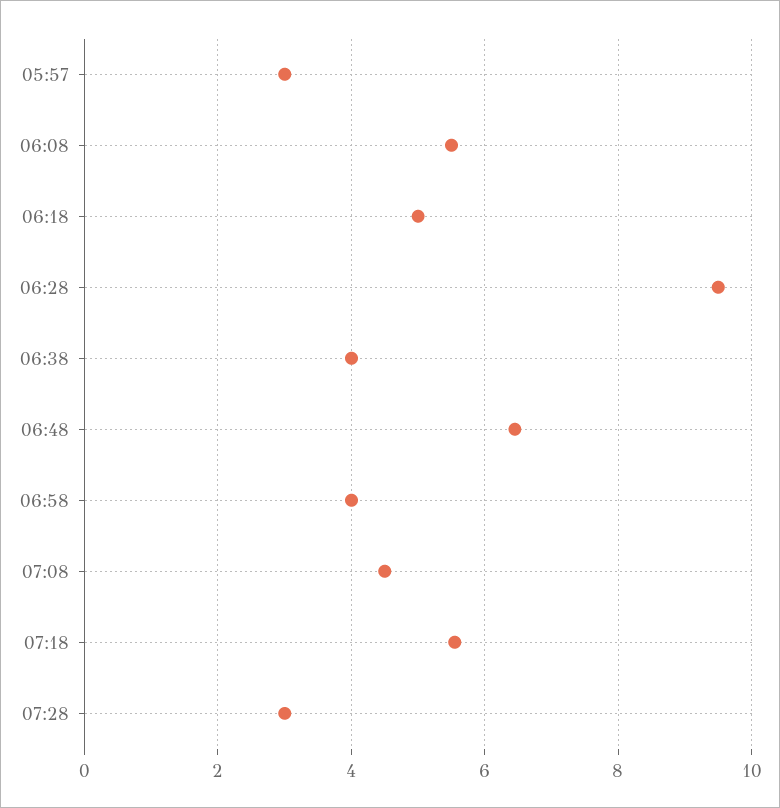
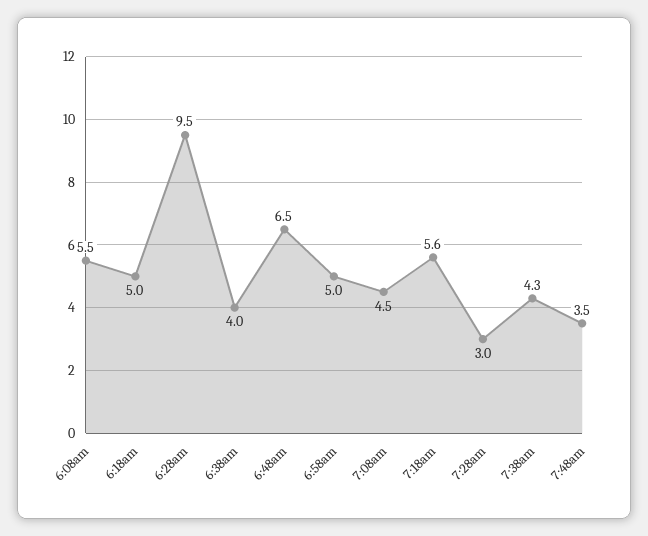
05:57: 3 -> none
06:58: 4 -> 5
7:38am: none -> 4.3
7:48am: none -> 3.5

